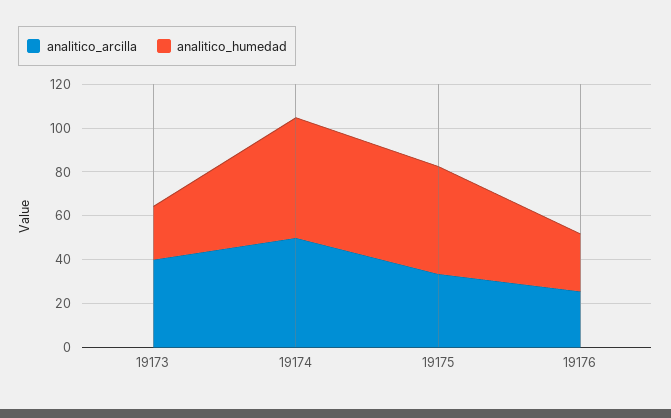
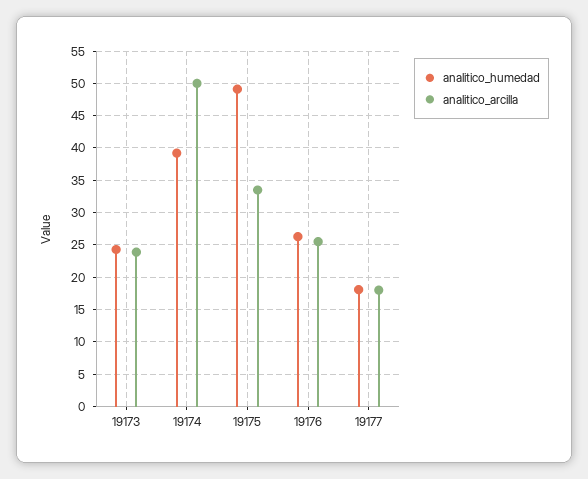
analitico_arcilla, 19173: 40 -> 24
analitico_humedad, 19174: 55 -> 39
analitico_humedad, 19177: none -> 18
analitico_arcilla, 19177: none -> 18

